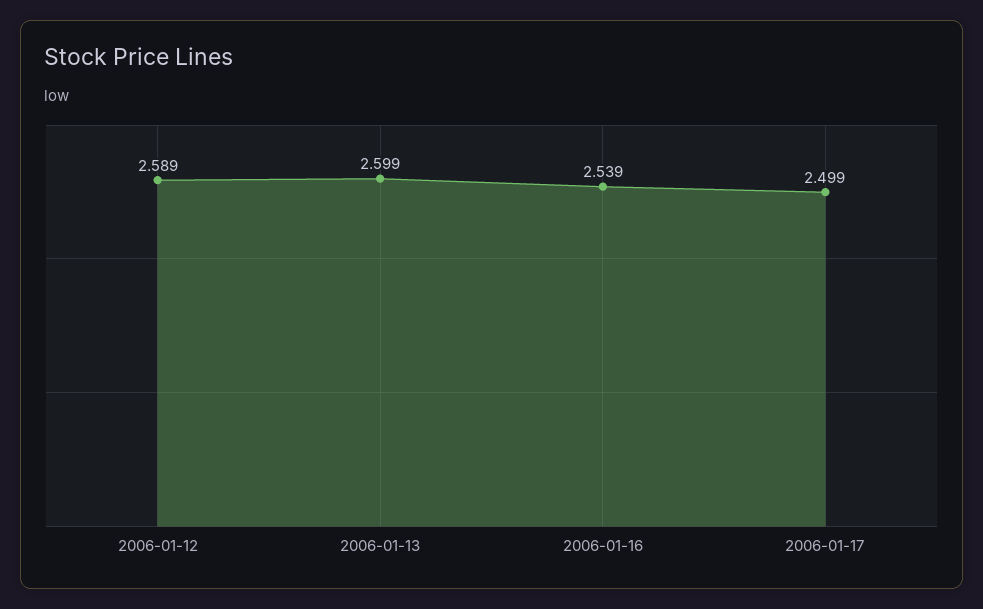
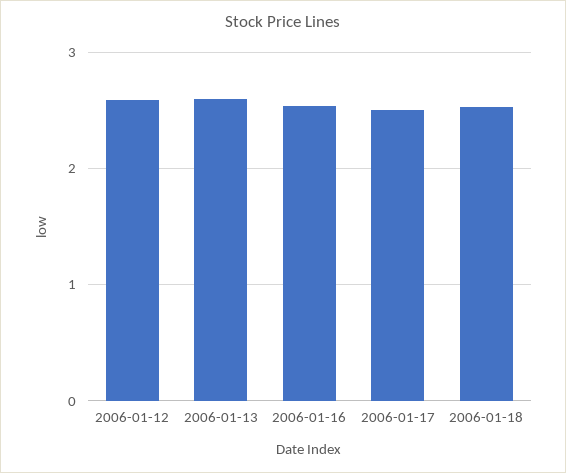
2006-01-18: none -> 2.5

